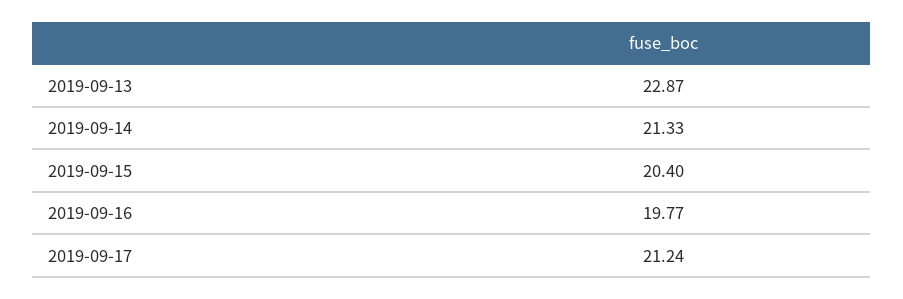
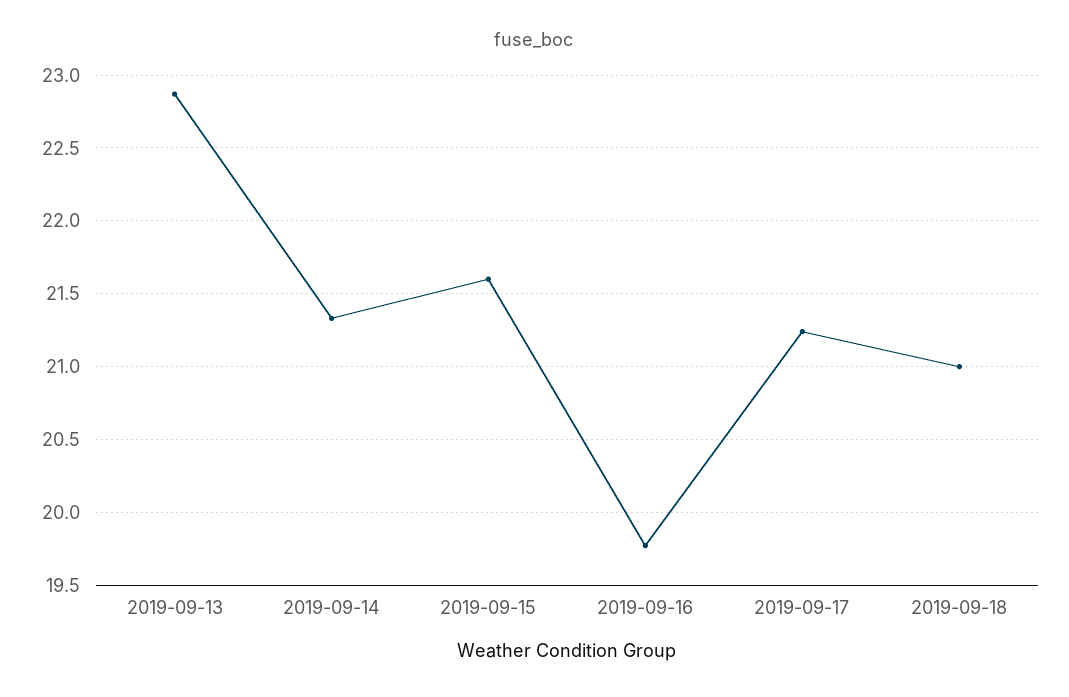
2019-09-15: 20.4 -> 21.6
2019-09-18: none -> 21

